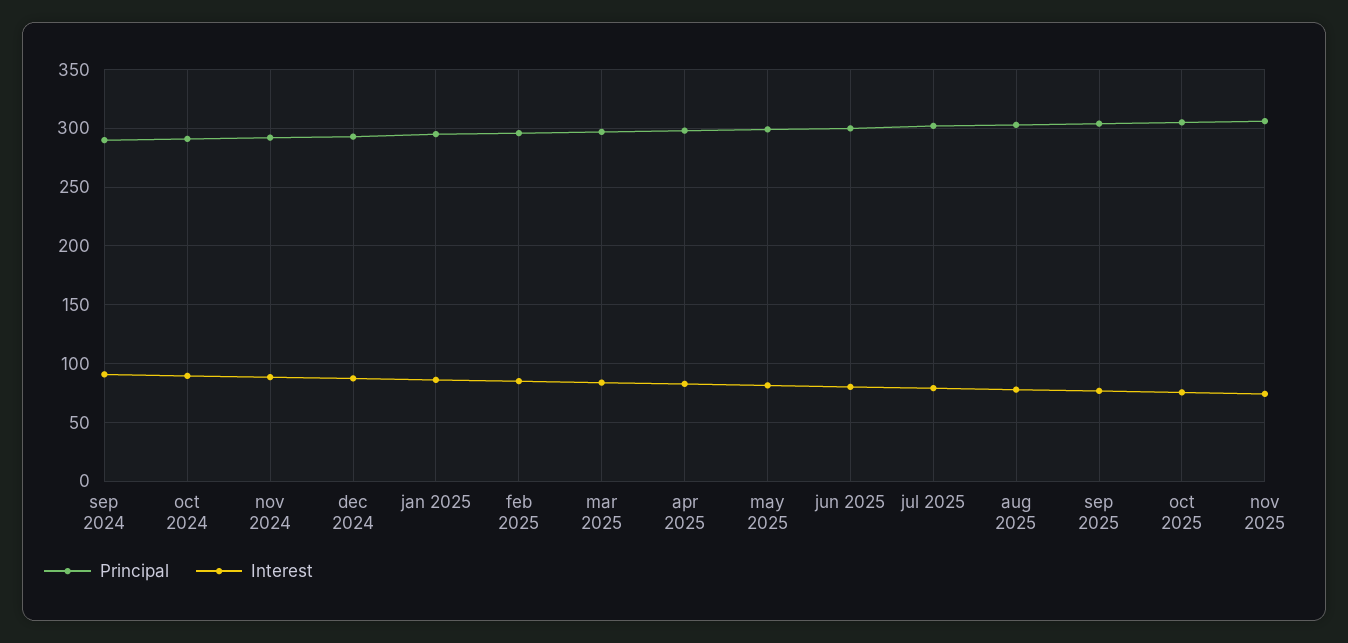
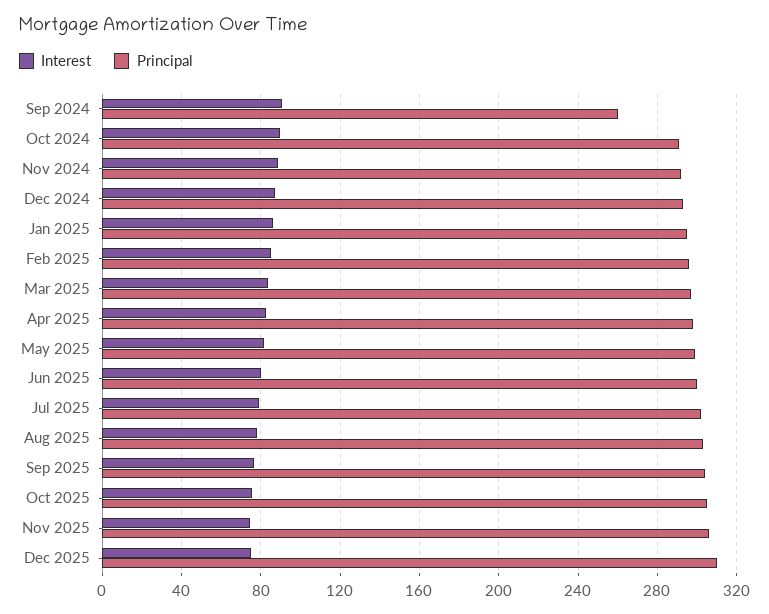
Principal, sep 2024: 290 -> 260
Interest, Dec 2025: none -> 75
Principal, Dec 2025: none -> 310

